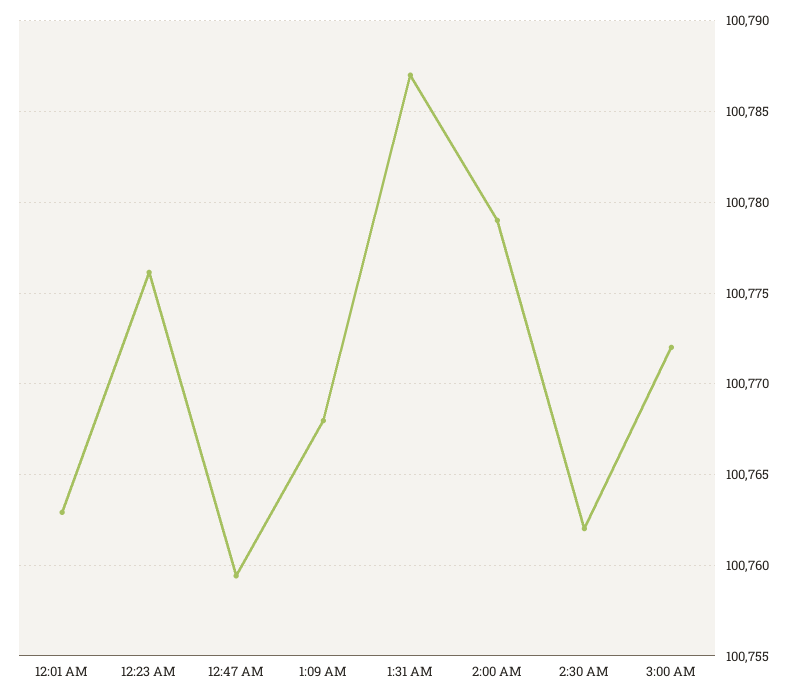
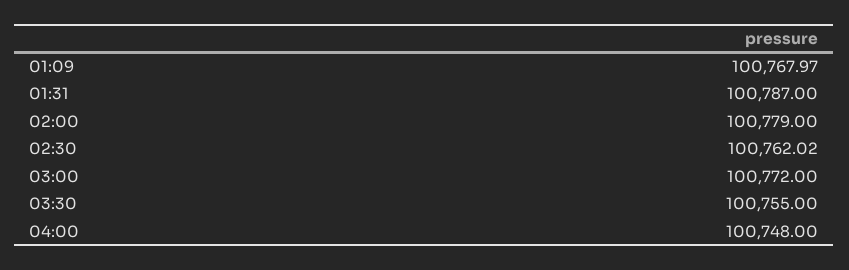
12:01 AM: 100763 -> none
12:23 AM: 100776 -> none
12:47 AM: 100759.5 -> none
03:30: none -> 100755
04:00: none -> 100748

